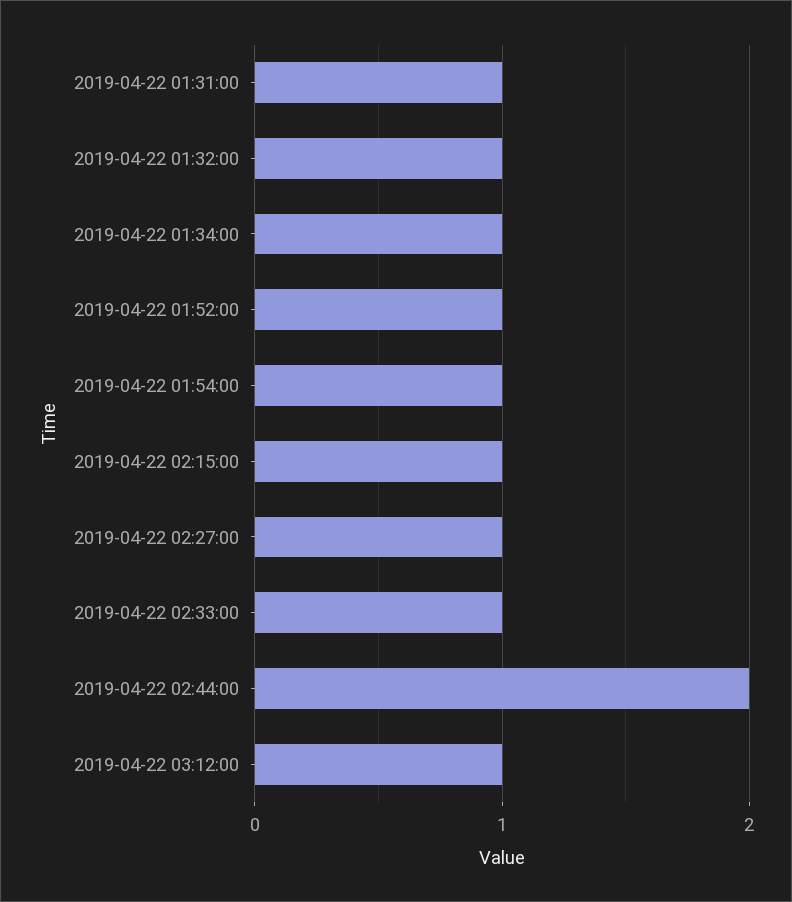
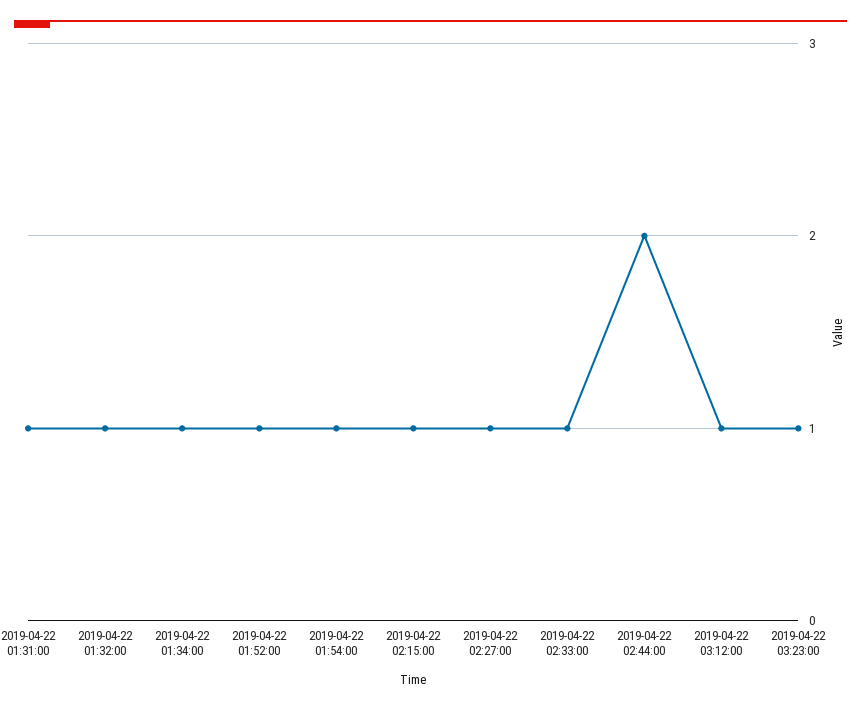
2019-04-22 03:23:00: none -> 1

